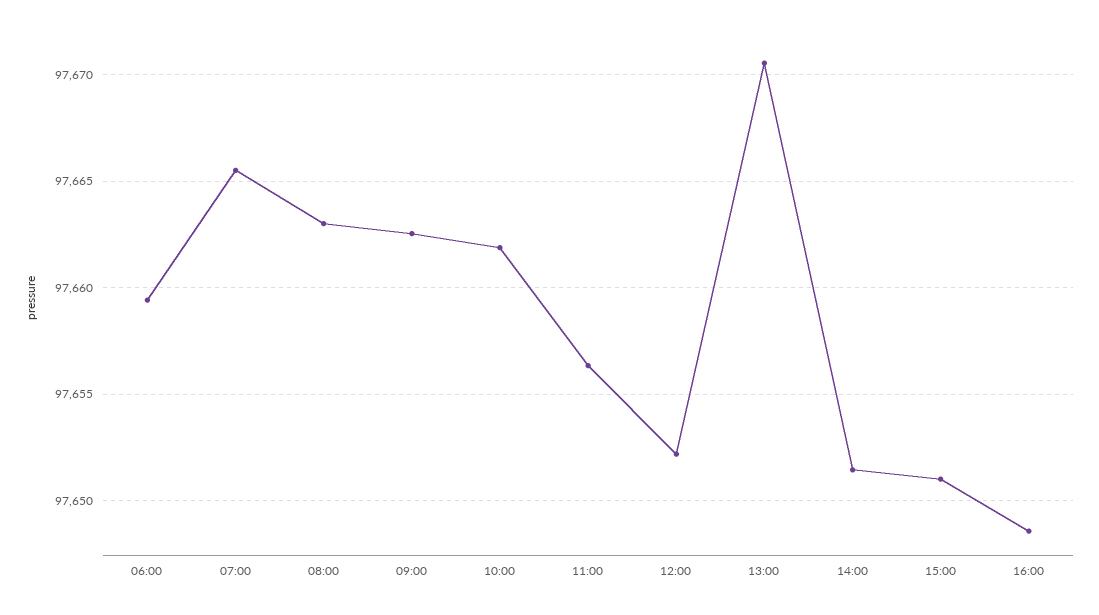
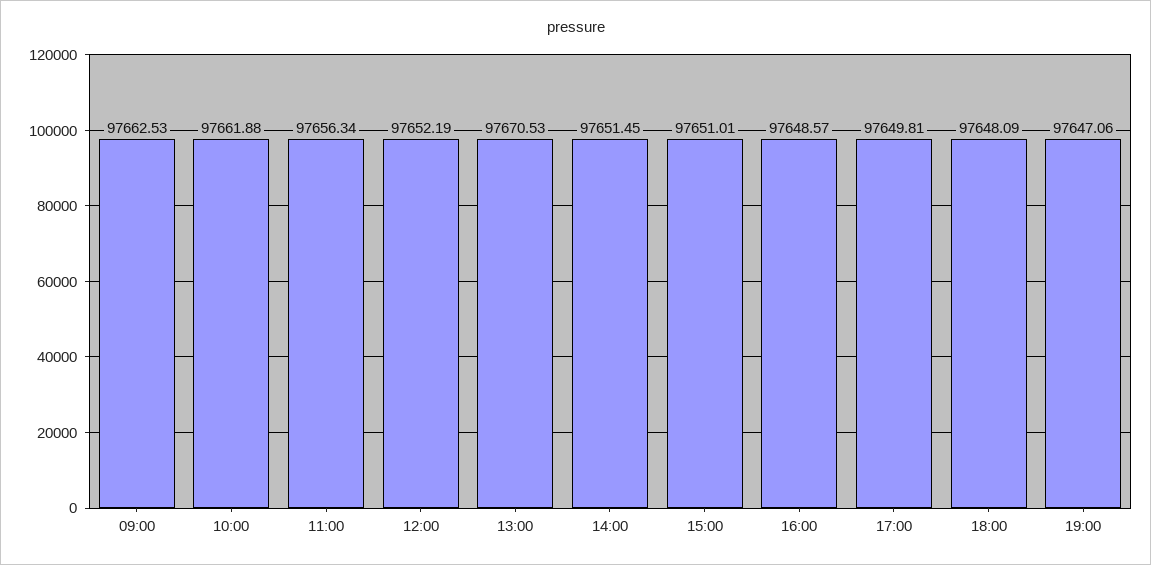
06:00: 97659.5 -> none
07:00: 97665.5 -> none
08:00: 97663 -> none
17:00: none -> 97649.81
18:00: none -> 97648.09
19:00: none -> 97647.06

